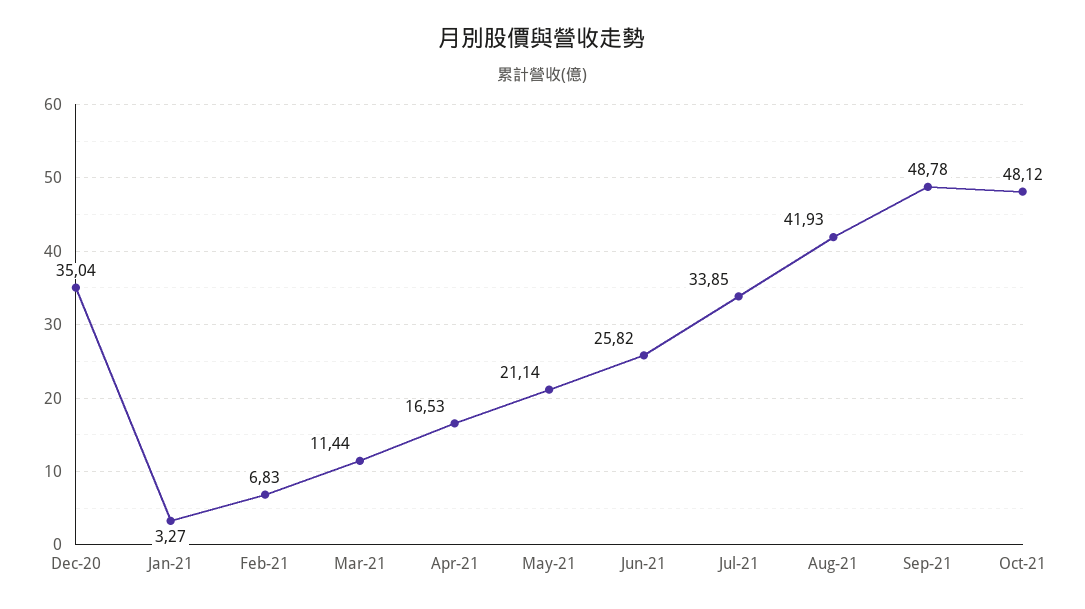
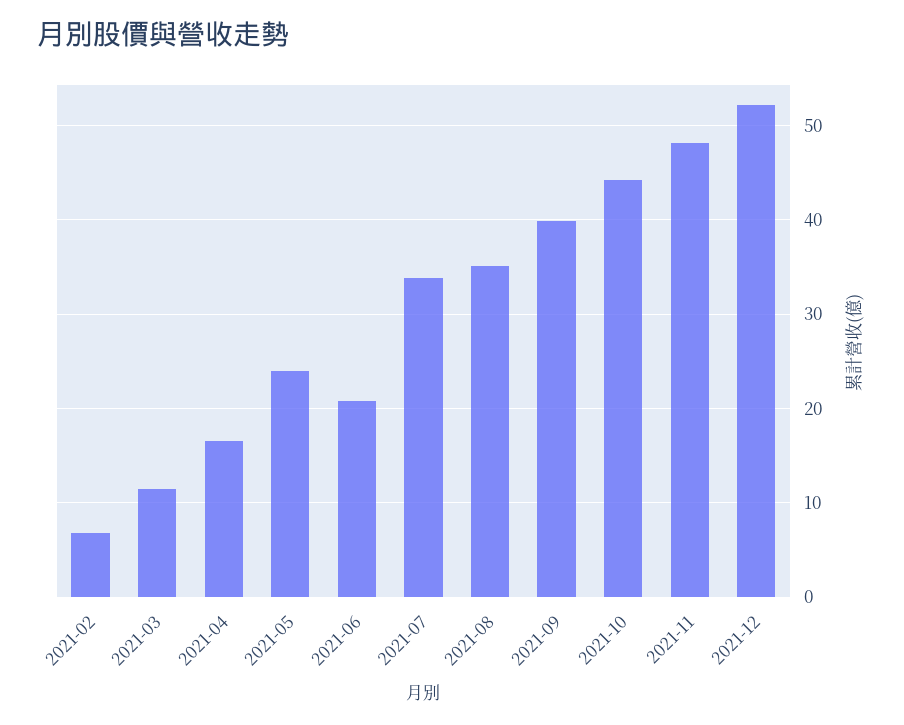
Dec-20: 35.04 -> none
Jan-21: 3.27 -> none
May-21: 21.14 -> 24
Jun-21: 25.82 -> 21
Aug-21: 41.93 -> 35
Sep-21: 48.78 -> 40
Oct-21: 48.12 -> 44
2021-11: none -> 48
2021-12: none -> 52

